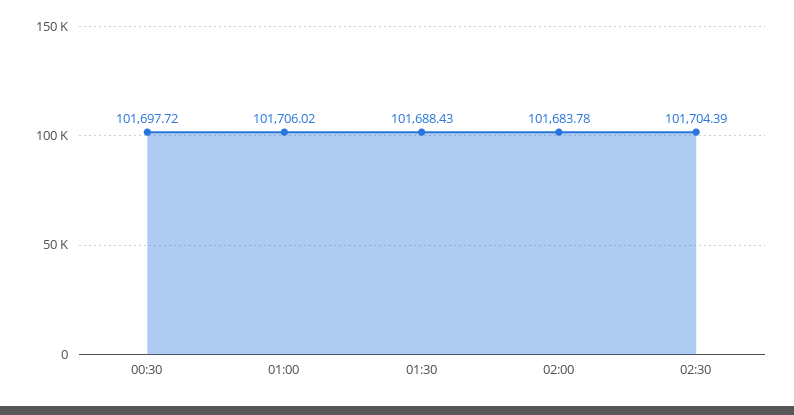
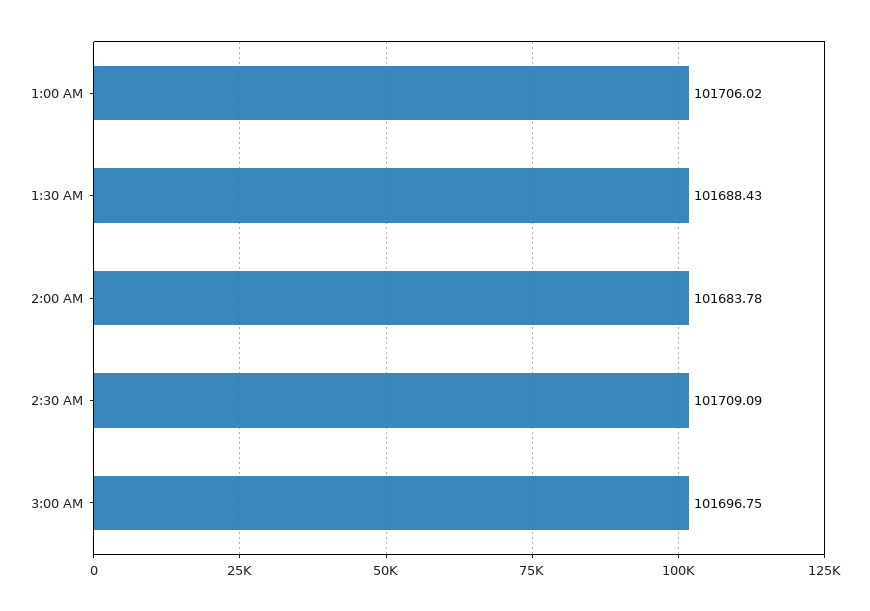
00:30: 101697.72 -> none
02:30: 101704.39 -> 101709.09
3:00 AM: none -> 101696.75

